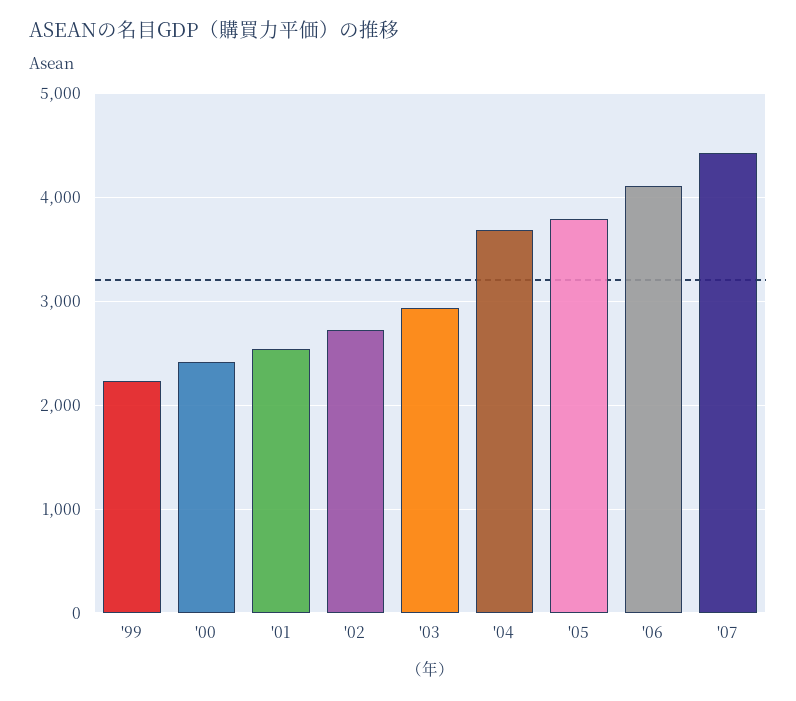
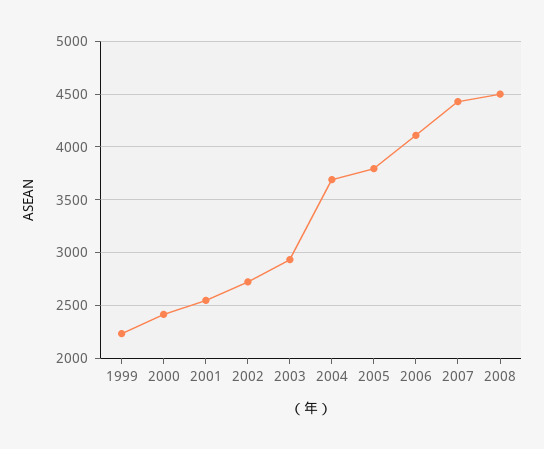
2008: none -> 4500

